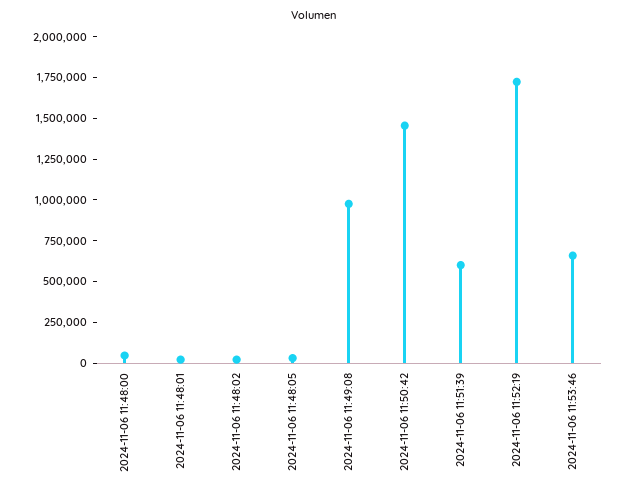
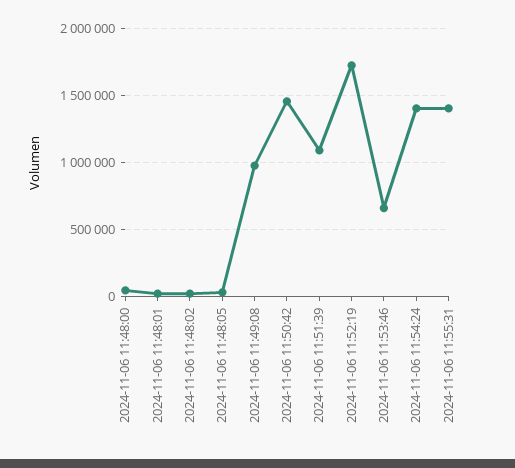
2024-11-06 11:51:39: 600000 -> 1100000
2024-11-06 11:54:24: none -> 1400000
2024-11-06 11:55:31: none -> 1400000

